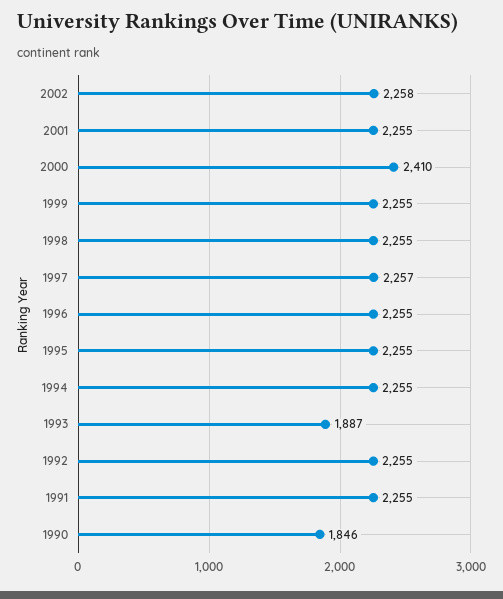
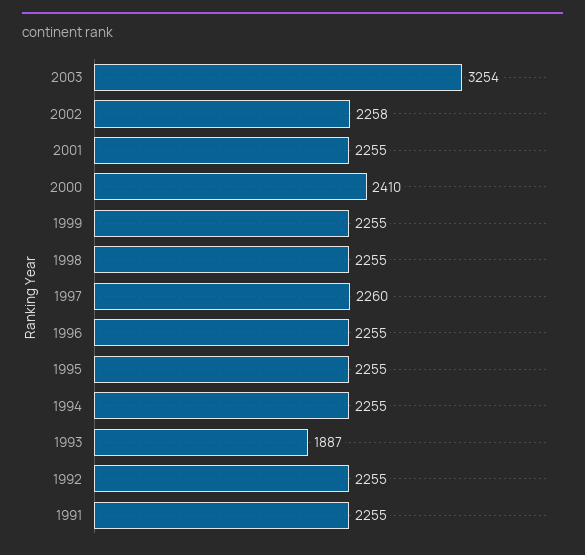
1997: 2257 -> 2260
1990: 1846 -> none
2003: none -> 3254

